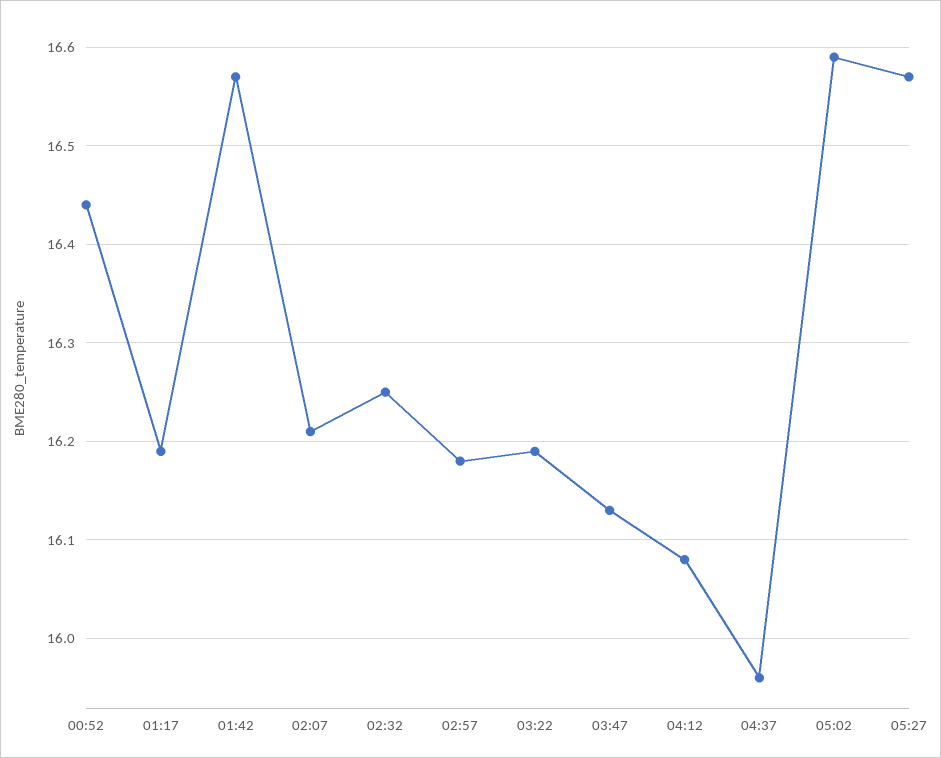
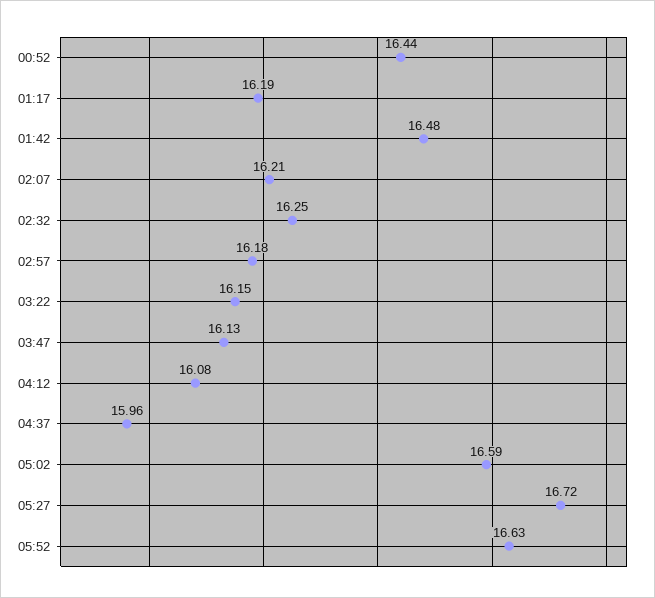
01:42: 16.57 -> 16.48
03:22: 16.19 -> 16.15
05:27: 16.57 -> 16.72
05:52: none -> 16.63

